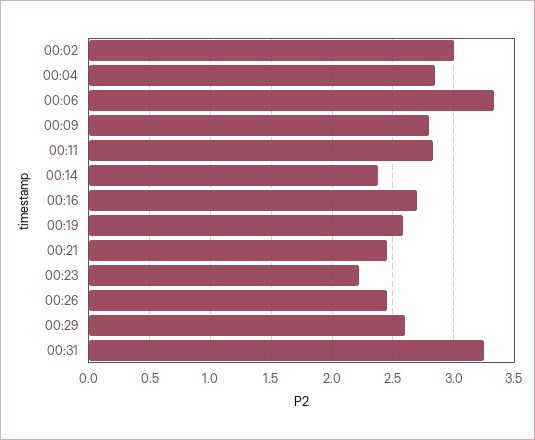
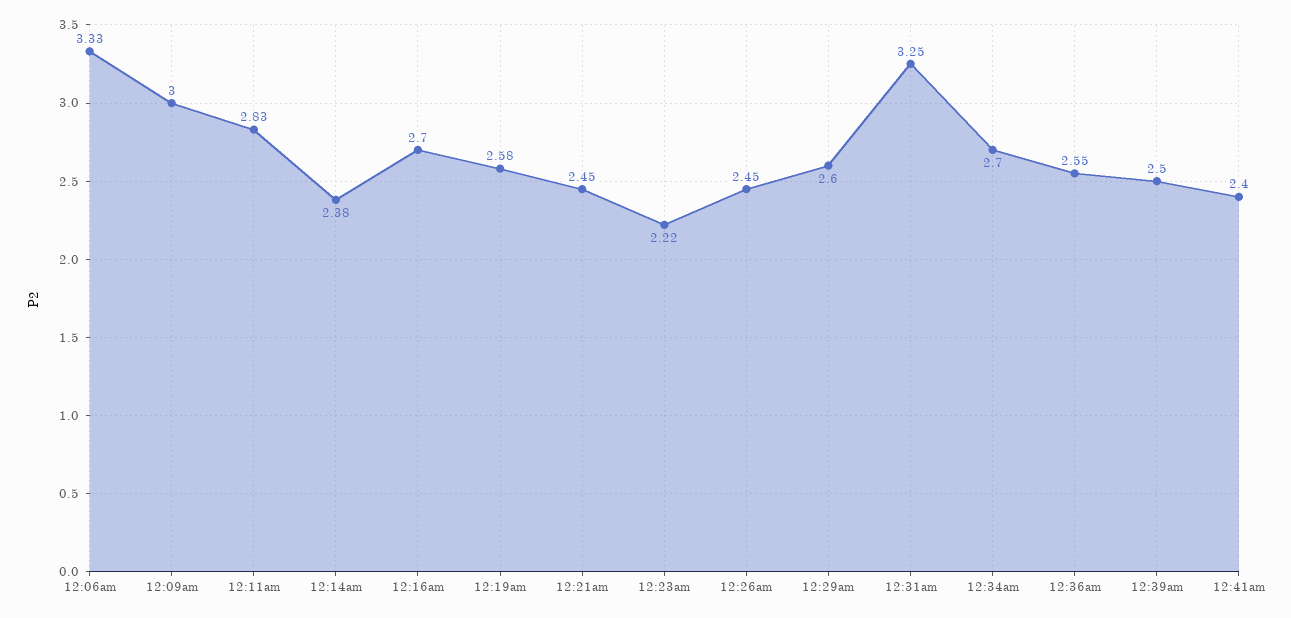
00:02: 3 -> none
00:04: 2.85 -> none
00:09: 2.8 -> 3
12:34am: none -> 2.7
12:36am: none -> 2.55
12:39am: none -> 2.5
12:41am: none -> 2.4

